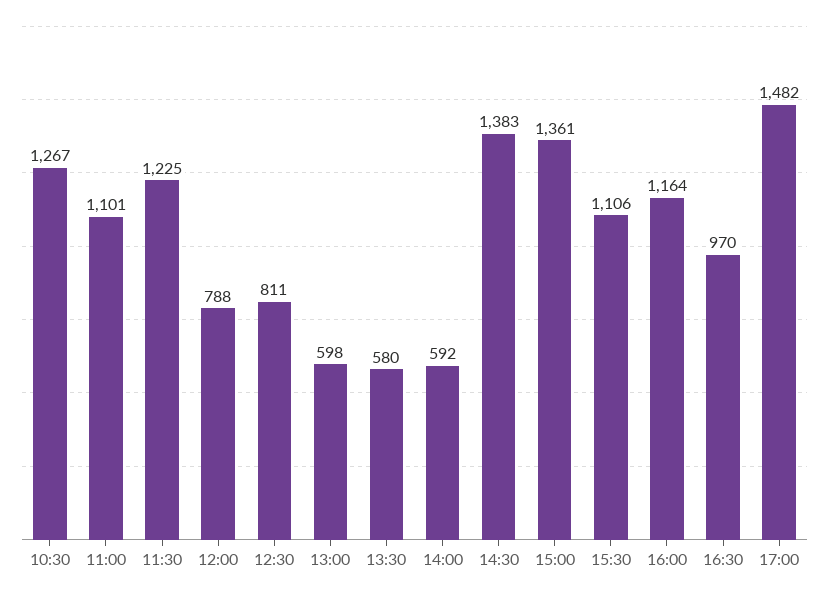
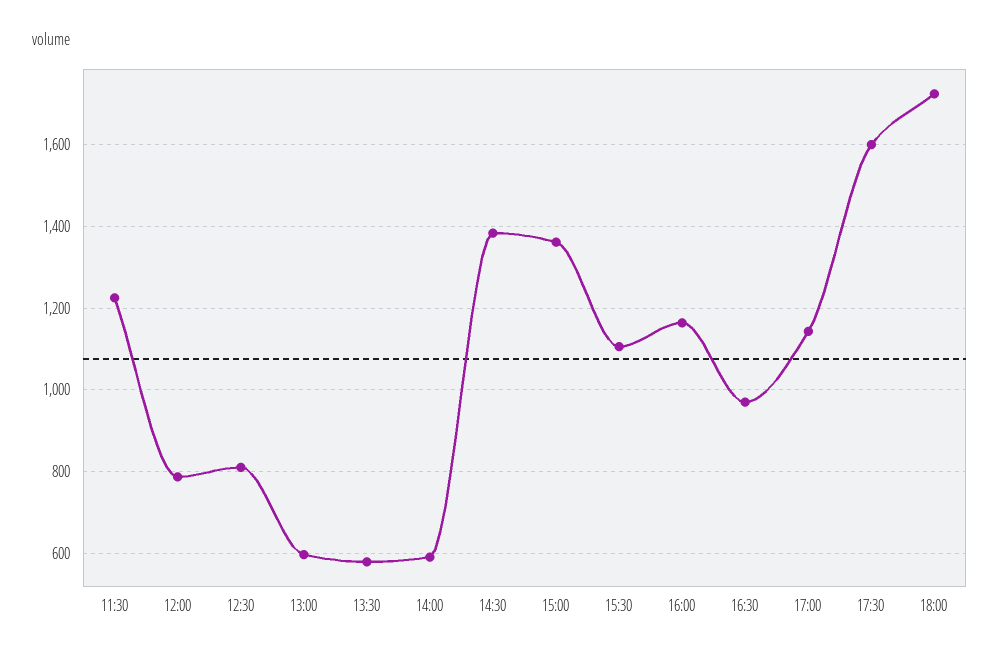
10:30: 1267 -> none
11:00: 1101 -> none
17:00: 1482 -> 1140
17:30: none -> 1600
18:00: none -> 1720

